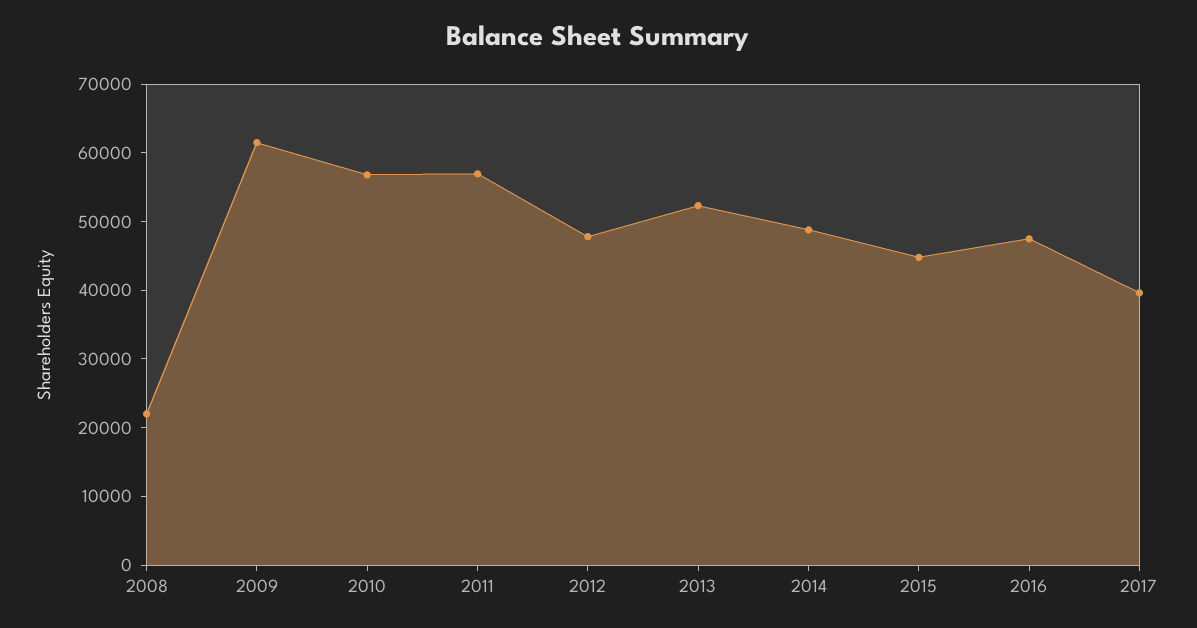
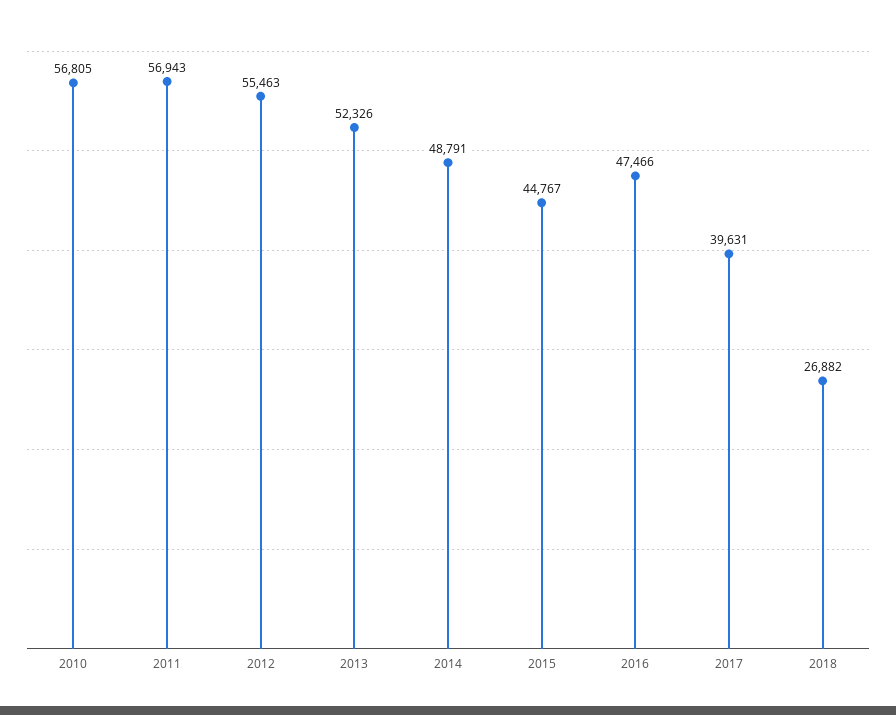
2008: 22000 -> none
2009: 62000 -> none
2012: 48000 -> 55463
2018: none -> 26882

